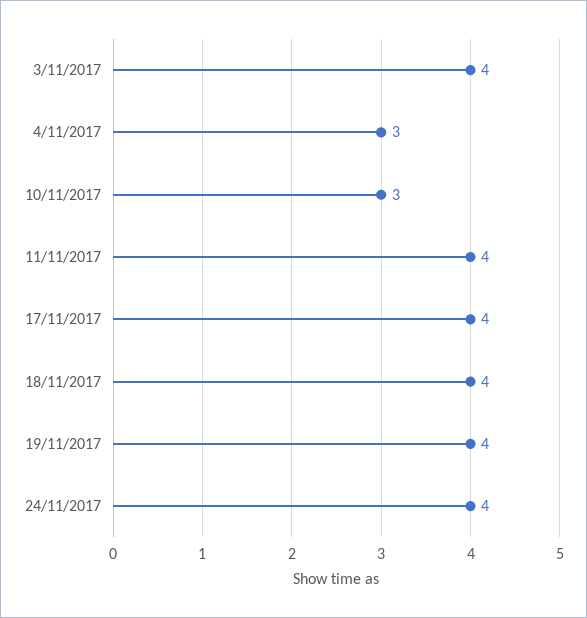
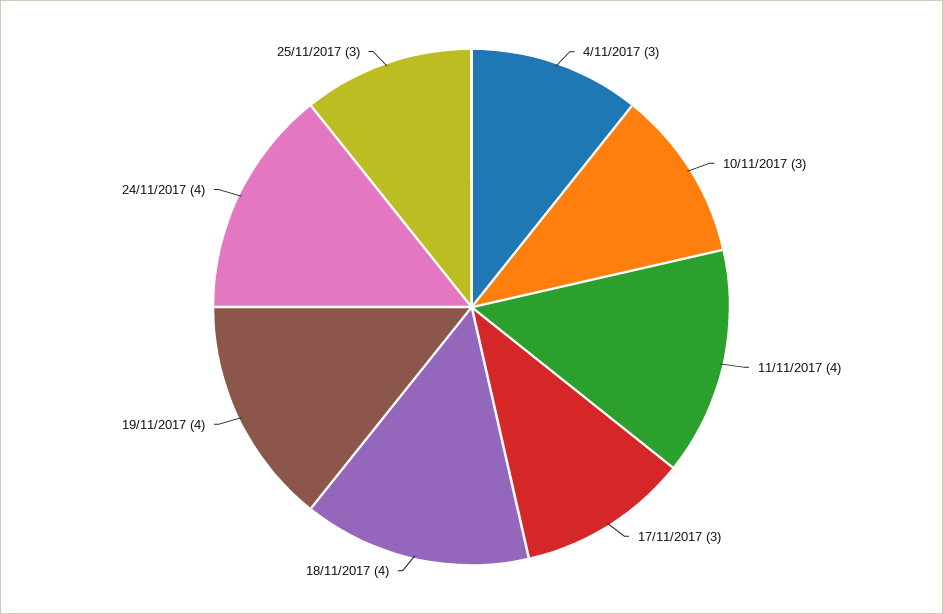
3/11/2017: 4 -> none
17/11/2017: 4 -> 3
25/11/2017: none -> 3

